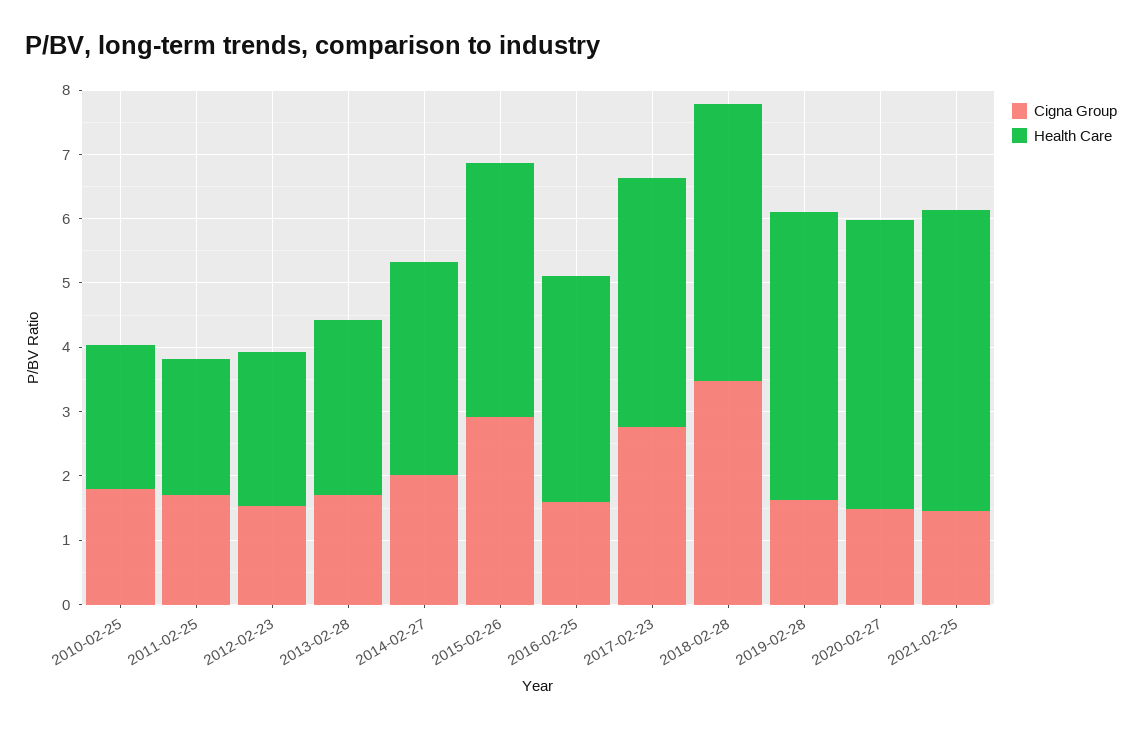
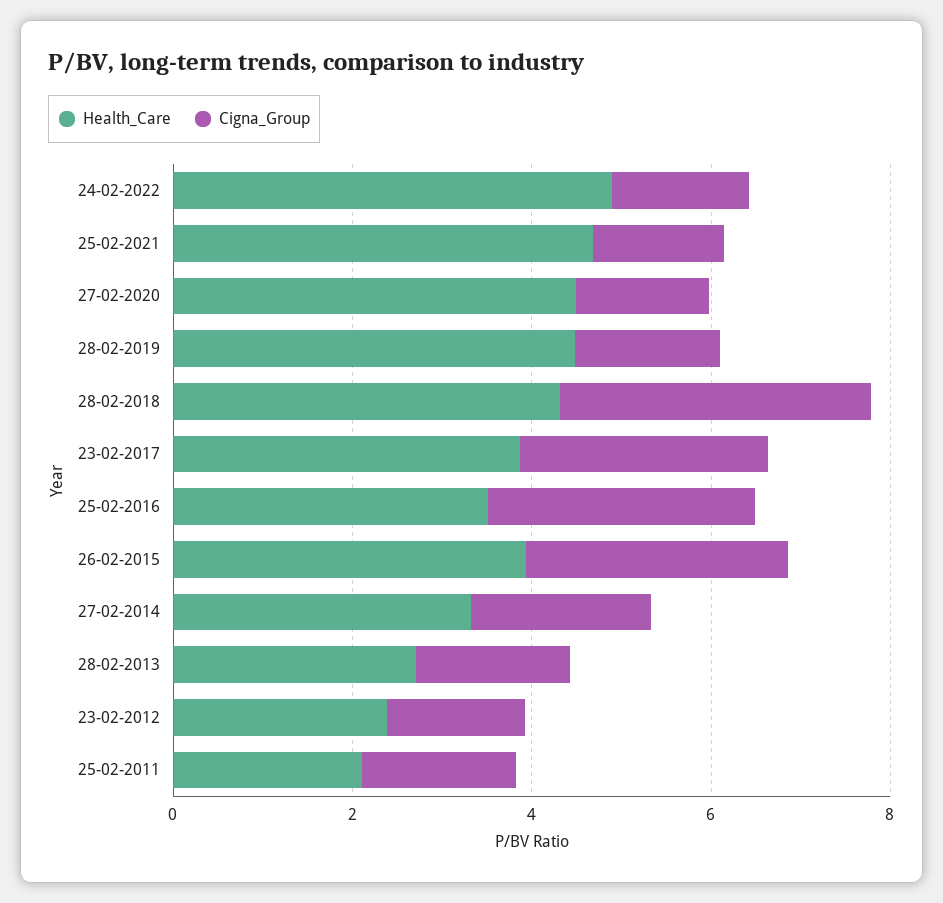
Cigna Group, 2010-02-25: 1.8 -> none
Health Care, 2010-02-25: 2.2 -> none
Cigna Group, 2016-02-25: 1.6 -> 3
Health Care, 24-02-2022: none -> 5
Cigna Group, 24-02-2022: none -> 1.5

